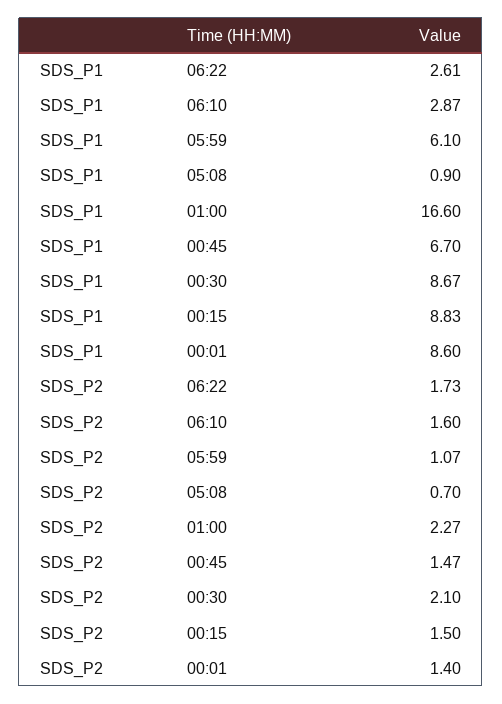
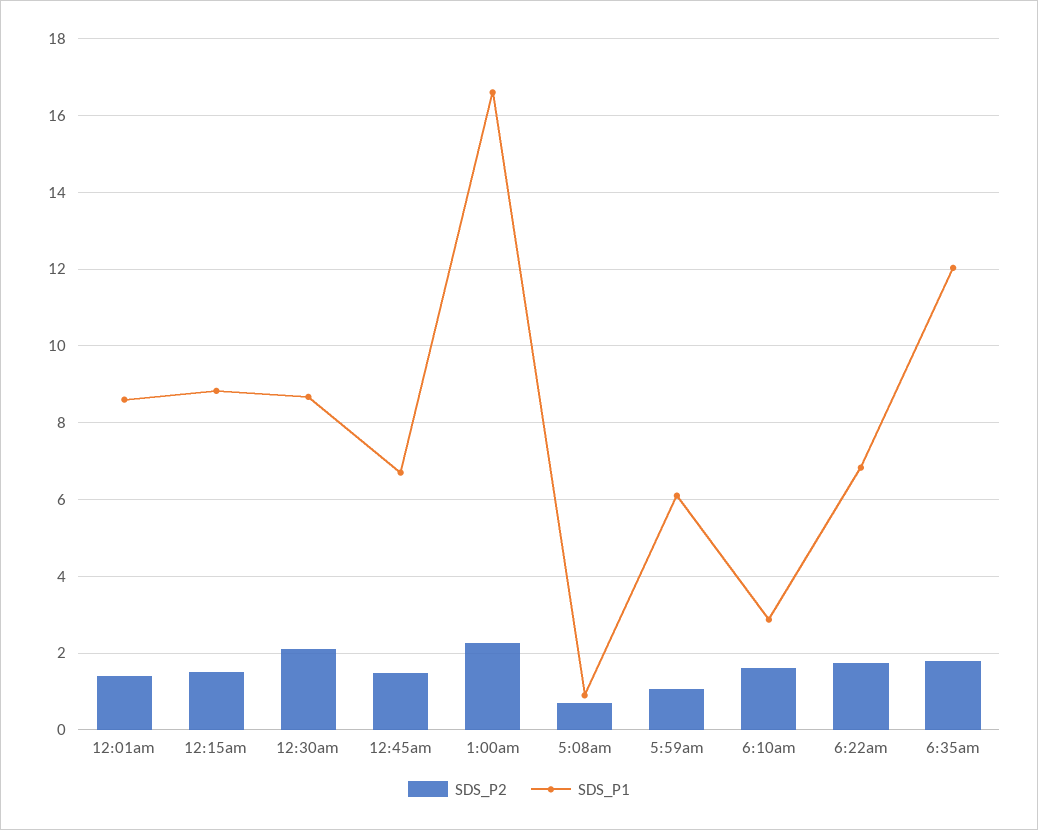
SDS_P1, 06:22: 2.61 -> 6.8
SDS_P2, 6:35am: none -> 1.8
SDS_P1, 6:35am: none -> 12

